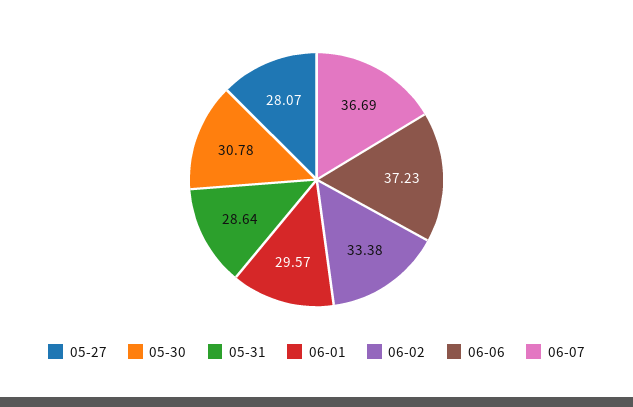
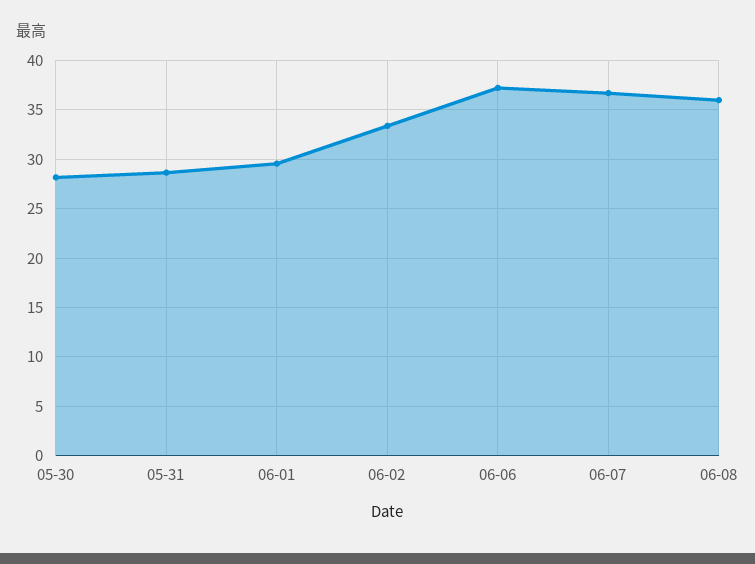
05-27: 28.07 -> none
05-30: 30.78 -> 28
06-08: none -> 36

